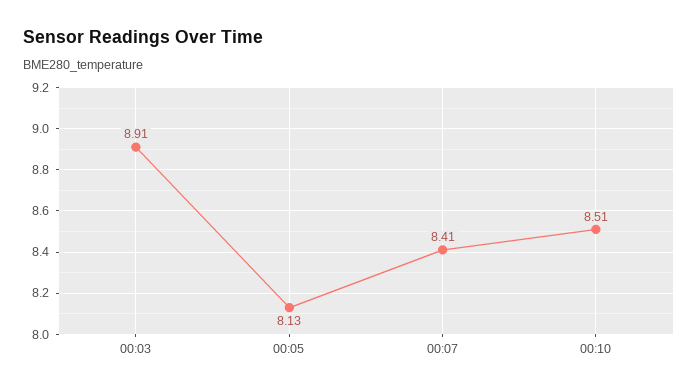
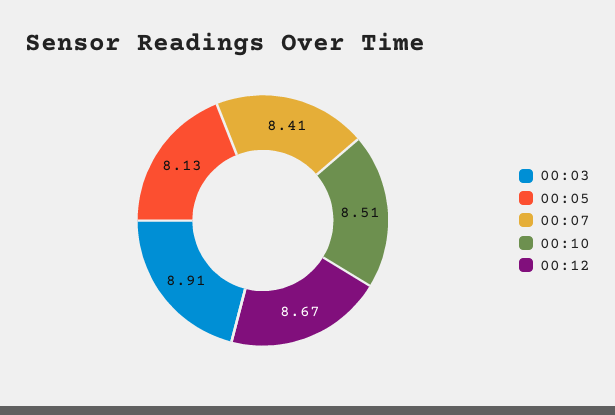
00:12: none -> 8.67

